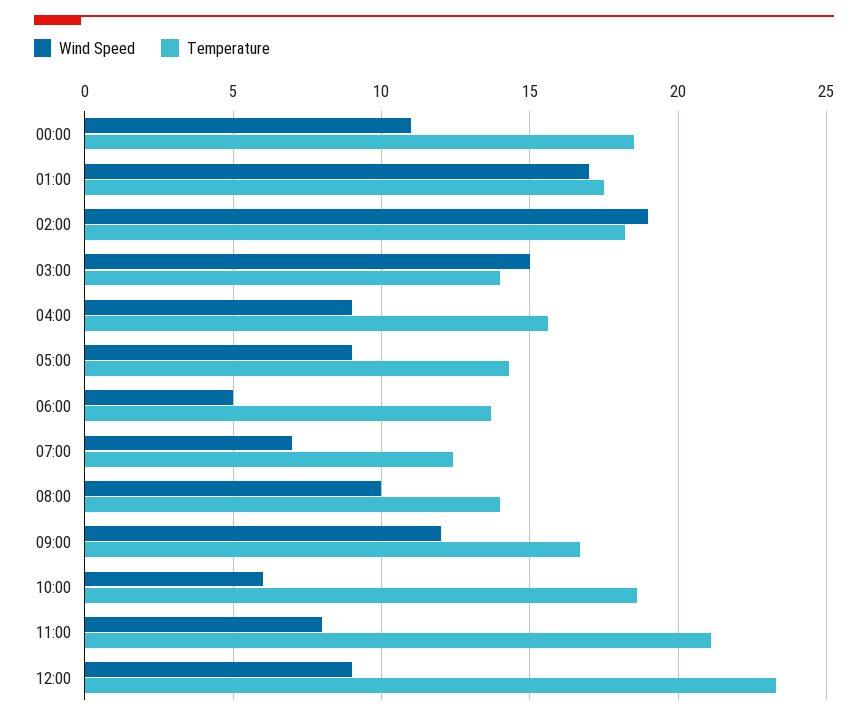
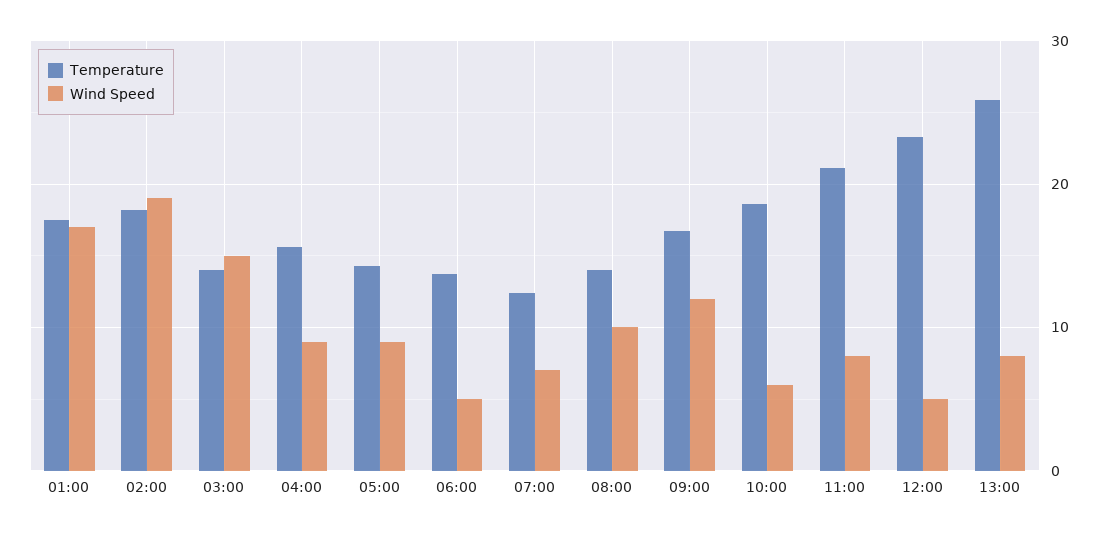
Wind Speed, 00:00: 11 -> none
Temperature, 00:00: 18.5 -> none
Wind Speed, 12:00: 9 -> 5
Temperature, 13:00: none -> 26
Wind Speed, 13:00: none -> 8

